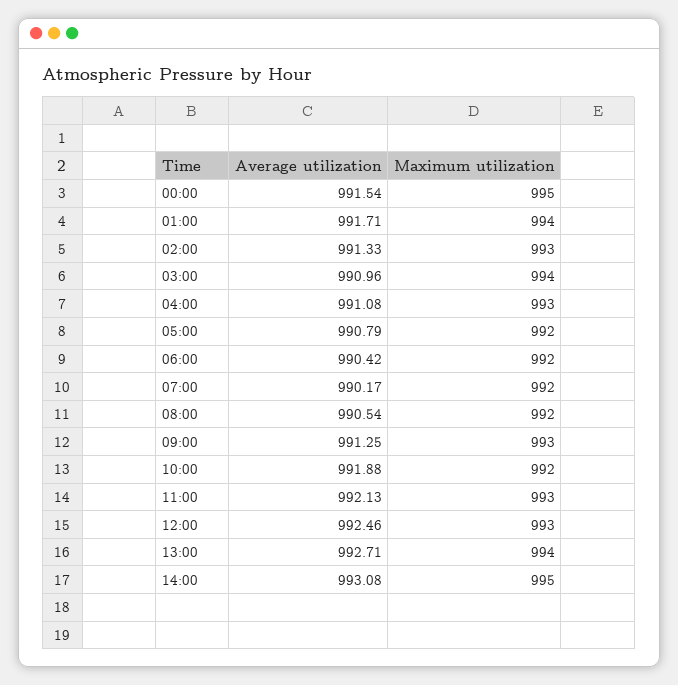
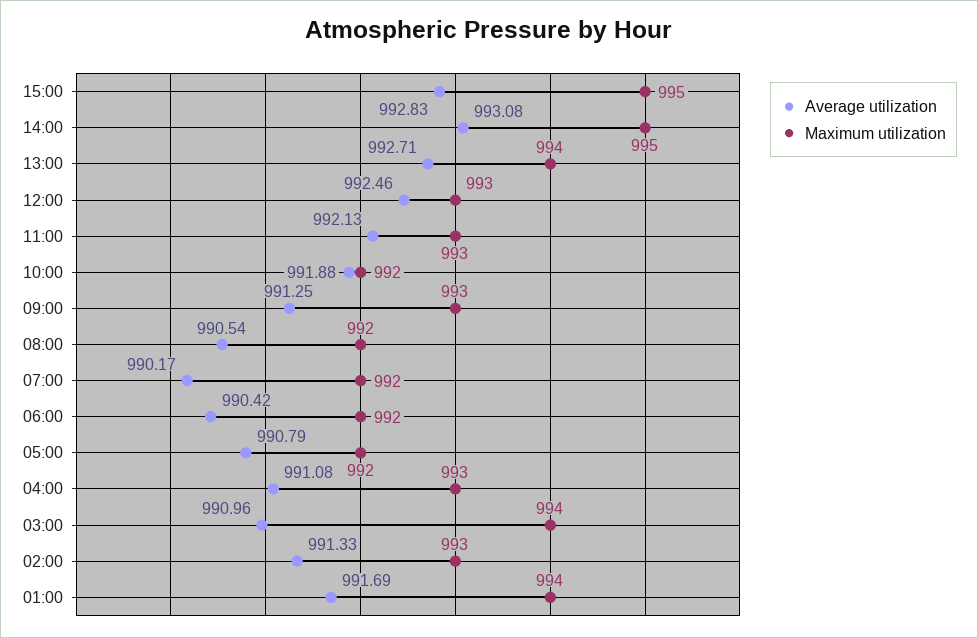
Average utilization, 00:00: 991.54 -> none
Maximum utilization, 00:00: 995 -> none
Average utilization, 01:00: 991.71 -> 991.69
Average utilization, 15:00: none -> 992.83
Maximum utilization, 15:00: none -> 995

